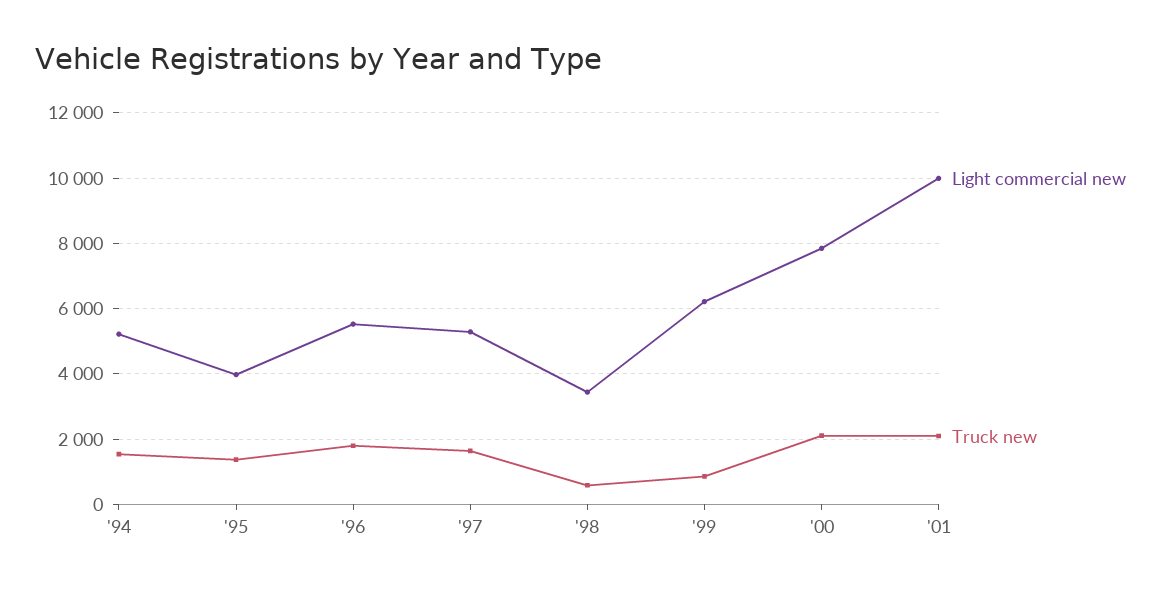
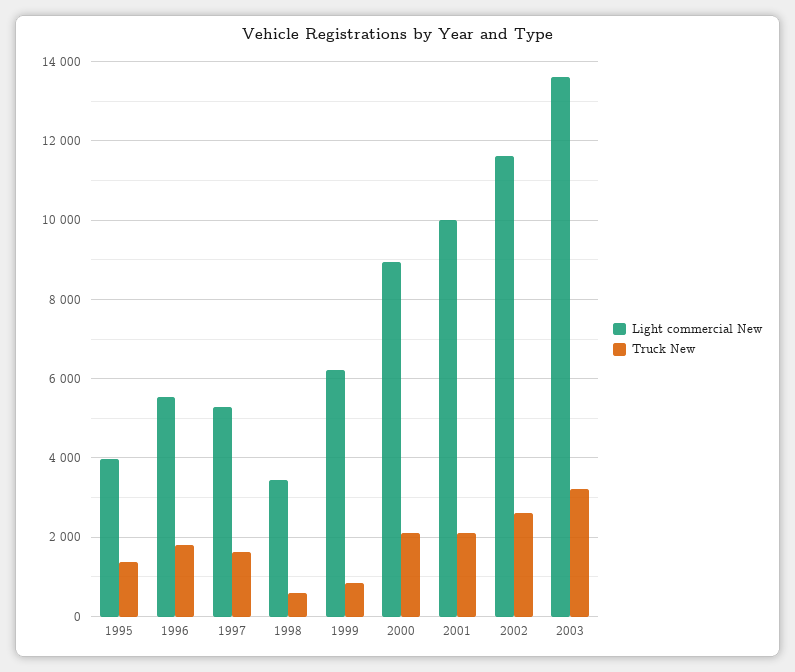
Light commercial new, '94: 5200 -> none
Truck new, '94: 1600 -> none
Light commercial new, '00: 7800 -> 9000
Light commercial new, 2002: none -> 11600
Truck new, 2002: none -> 2600
Light commercial new, 2003: none -> 13600
Truck new, 2003: none -> 3200

